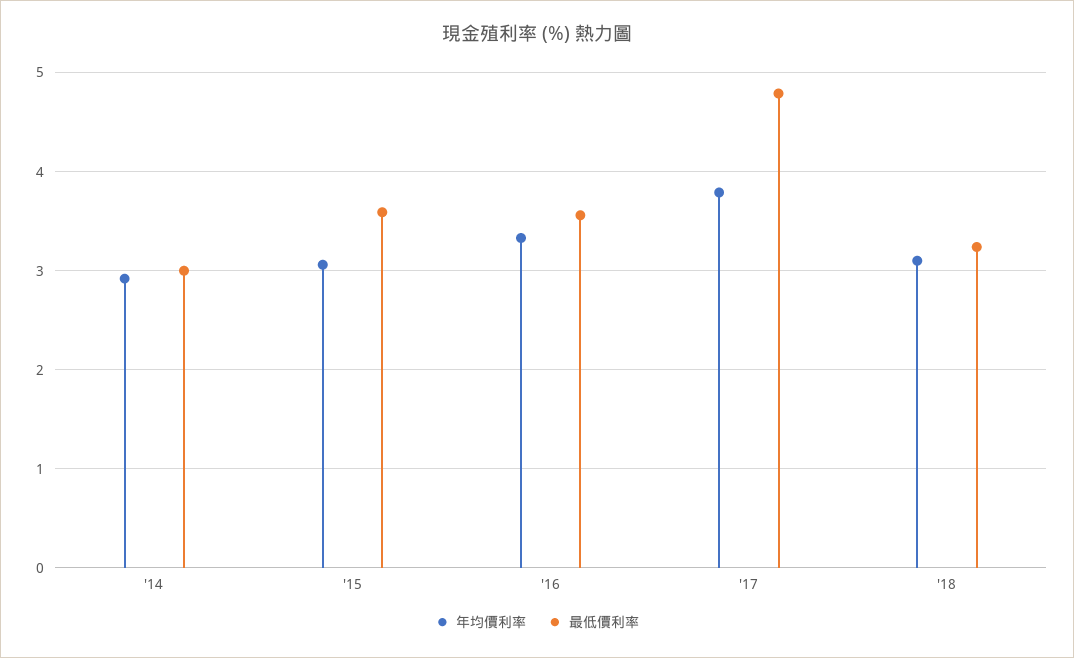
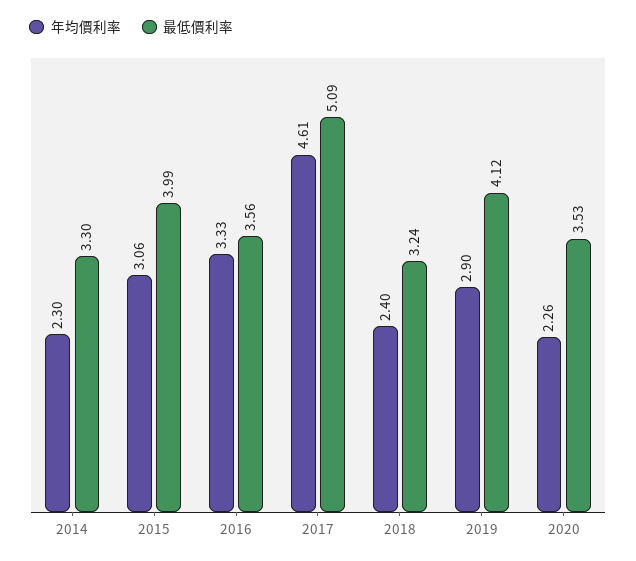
年均價利率, '14: 2.9 -> 2.3
最低價利率, '14: 3 -> 3.3
最低價利率, '15: 3.6 -> 3.99
年均價利率, '17: 3.8 -> 4.61
最低價利率, '17: 4.8 -> 5.09
年均價利率, '18: 3.1 -> 2.4
年均價利率, 2019: none -> 2.9
最低價利率, 2019: none -> 4.12
年均價利率, 2020: none -> 2.26
最低價利率, 2020: none -> 3.53

